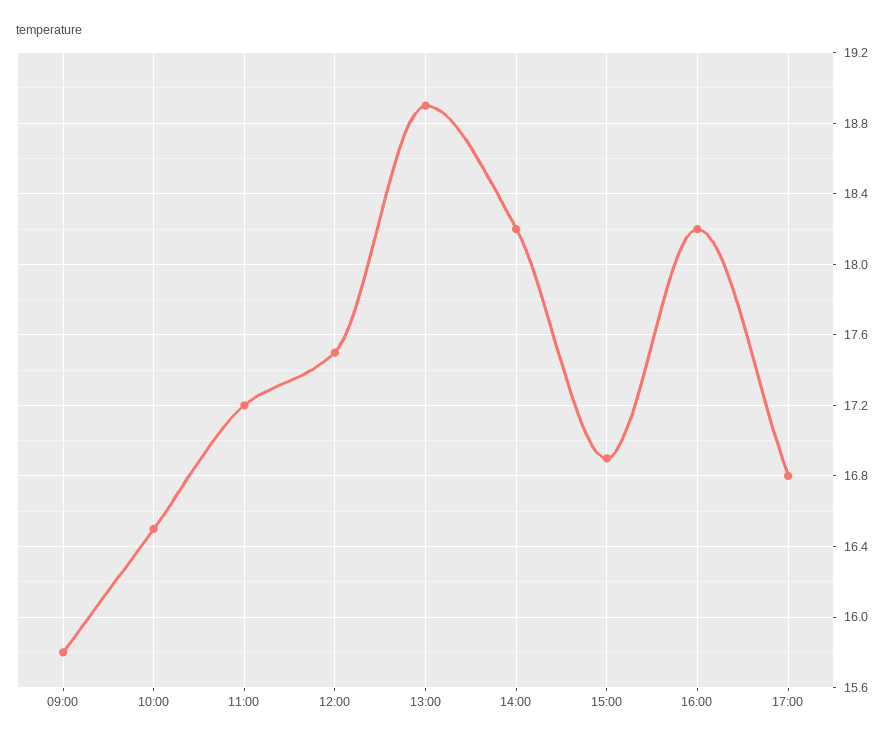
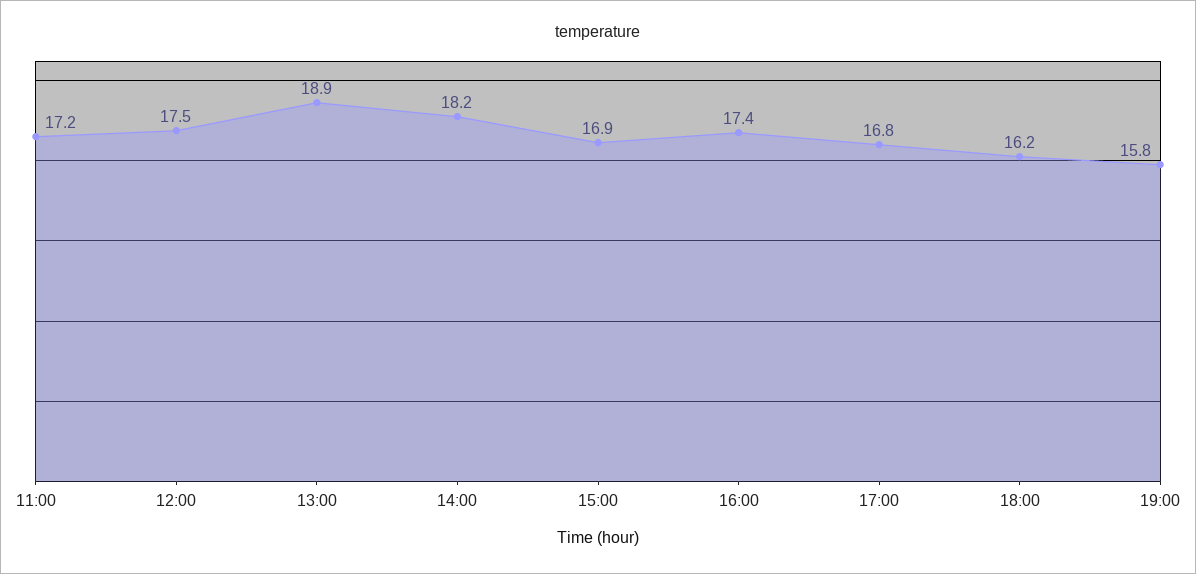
09:00: 15.8 -> none
10:00: 16.5 -> none
16:00: 18.2 -> 17.4
18:00: none -> 16.2
19:00: none -> 15.8

